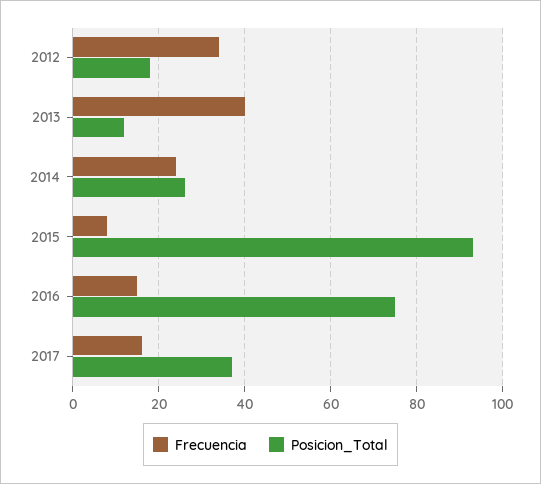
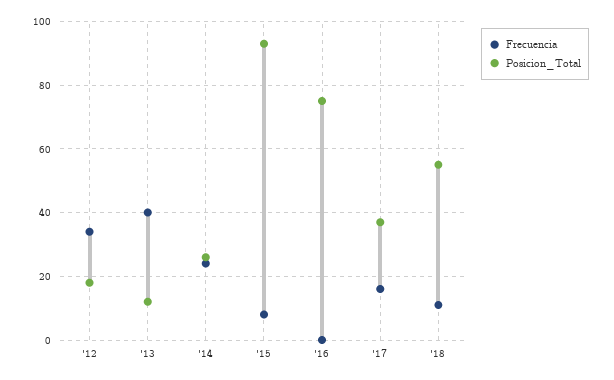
Frecuencia, 2016: 15 -> 0
Frecuencia, '18: none -> 10
Posicion_Total, '18: none -> 55

